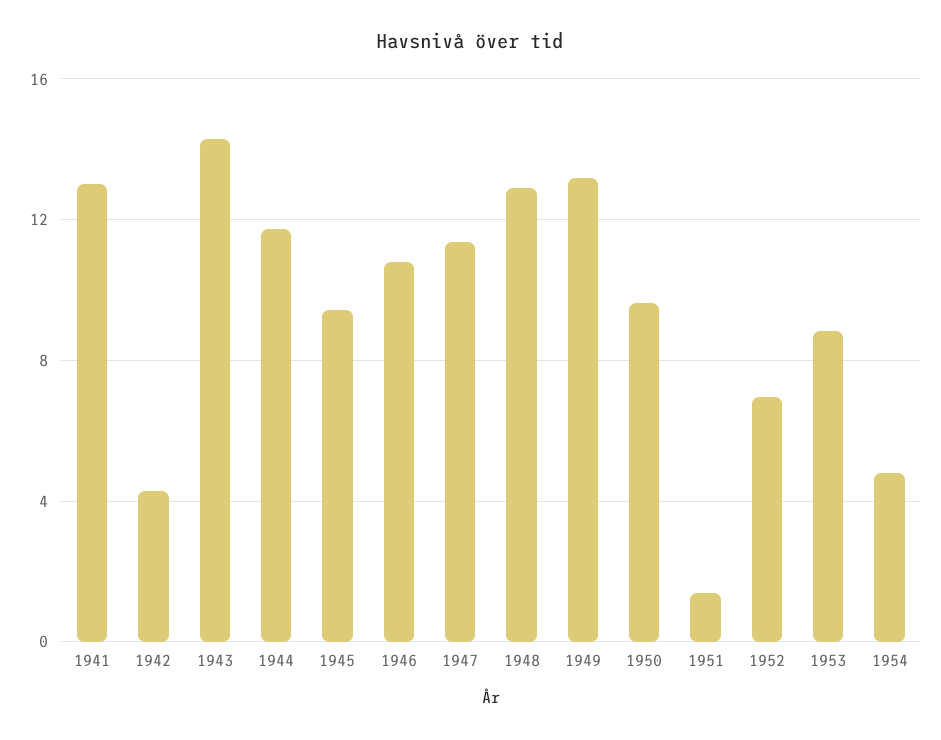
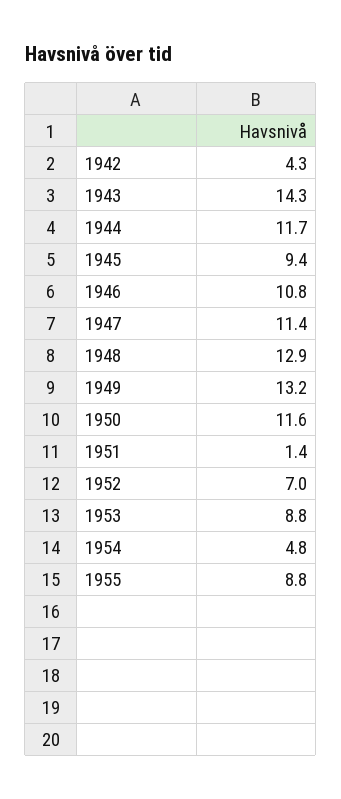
1941: 13 -> none
1950: 9.5 -> 11.6
1955: none -> 8.8

